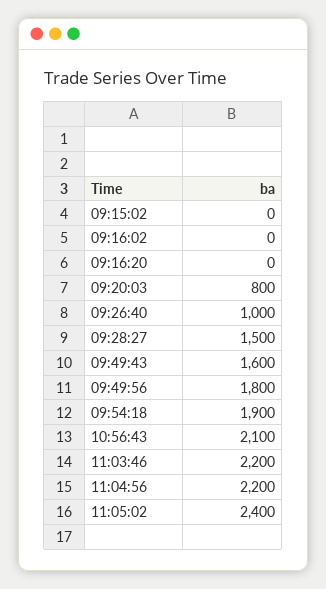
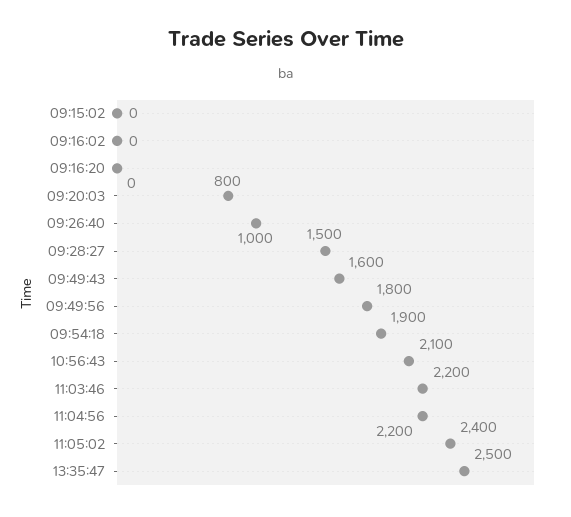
13:35:47: none -> 2500

